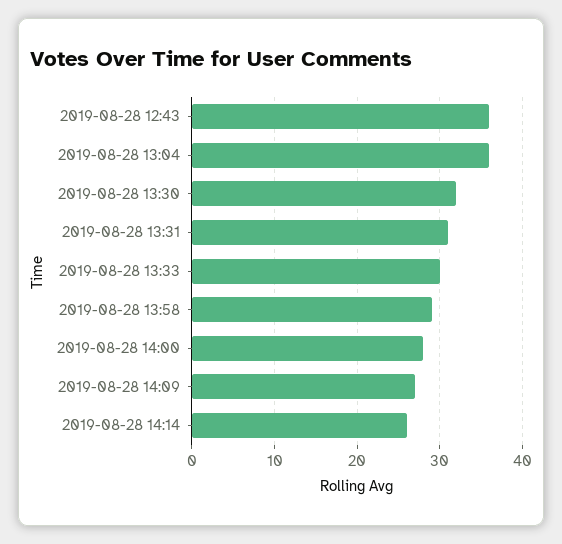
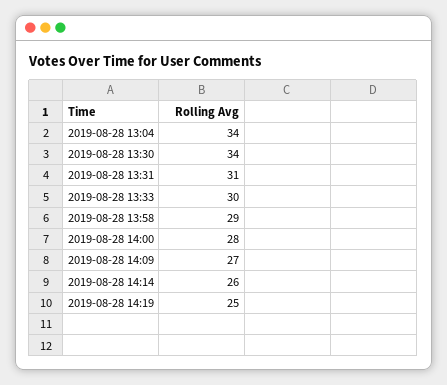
2019-08-28 12:43: 36 -> none
2019-08-28 13:04: 36 -> 34
2019-08-28 13:30: 32 -> 34
2019-08-28 14:19: none -> 25

